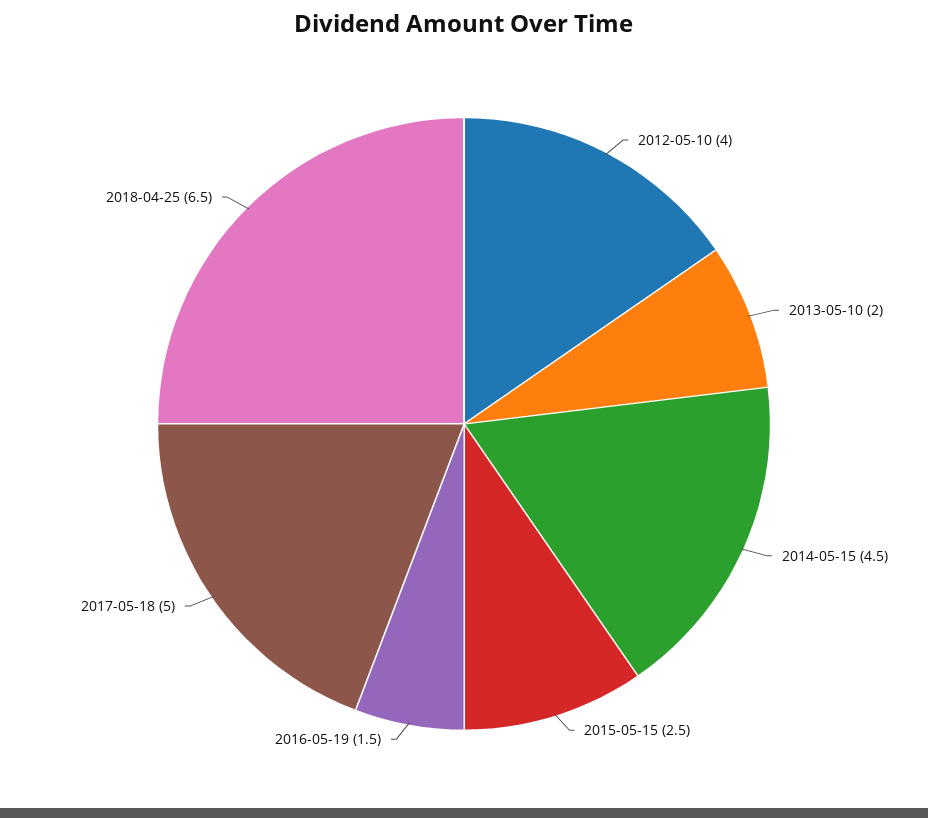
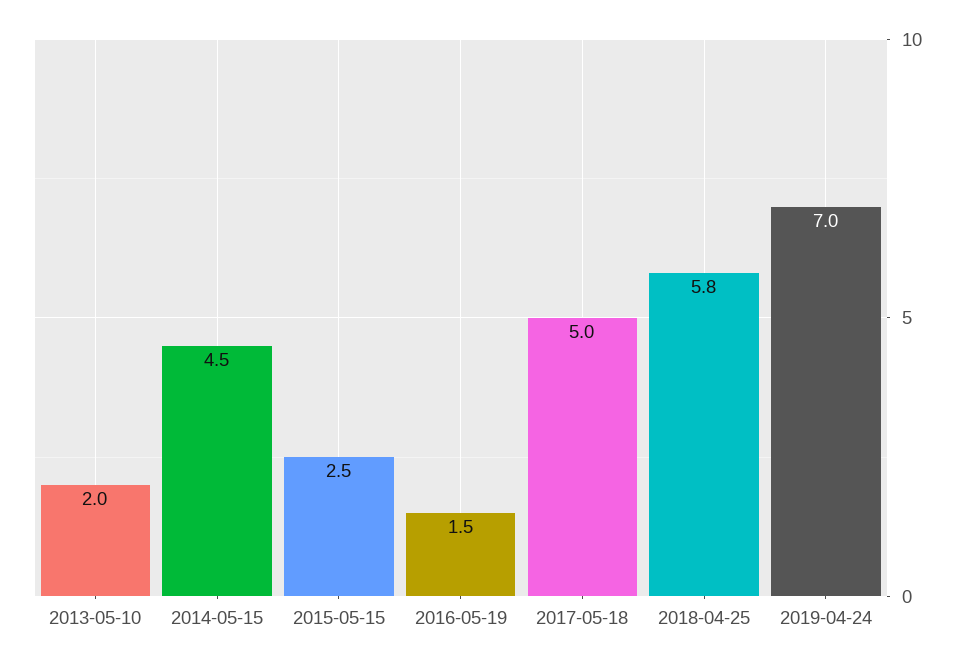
2012-05-10: 4 -> none
2018-04-25: 6.5 -> 5.8
2019-04-24: none -> 7

